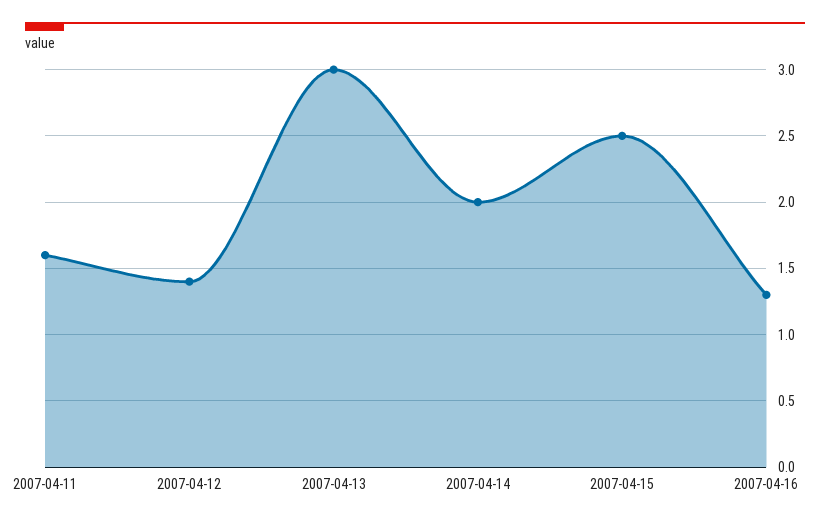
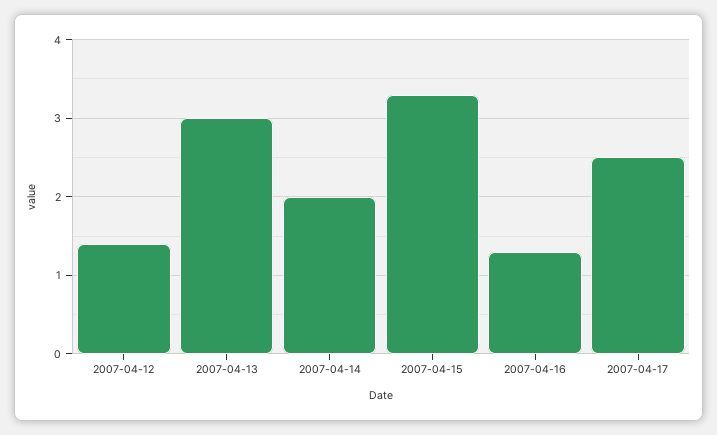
2007-04-11: 1.6 -> none
2007-04-15: 2.5 -> 3.3
2007-04-17: none -> 2.5

